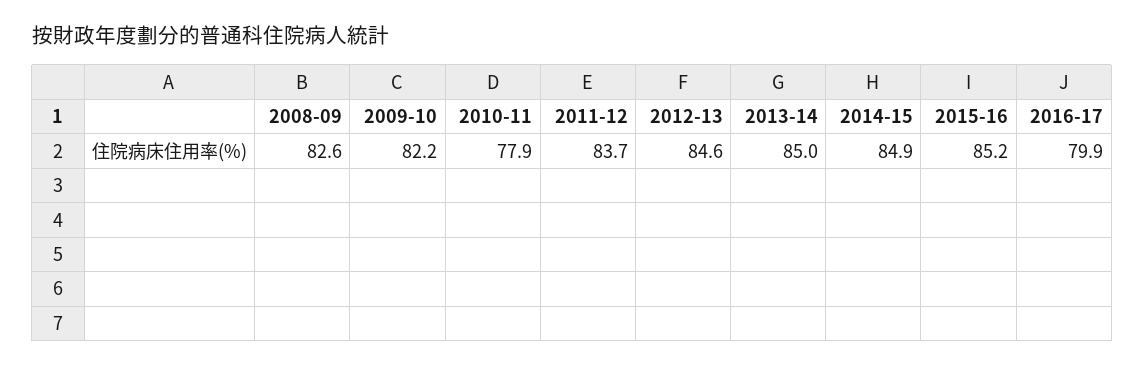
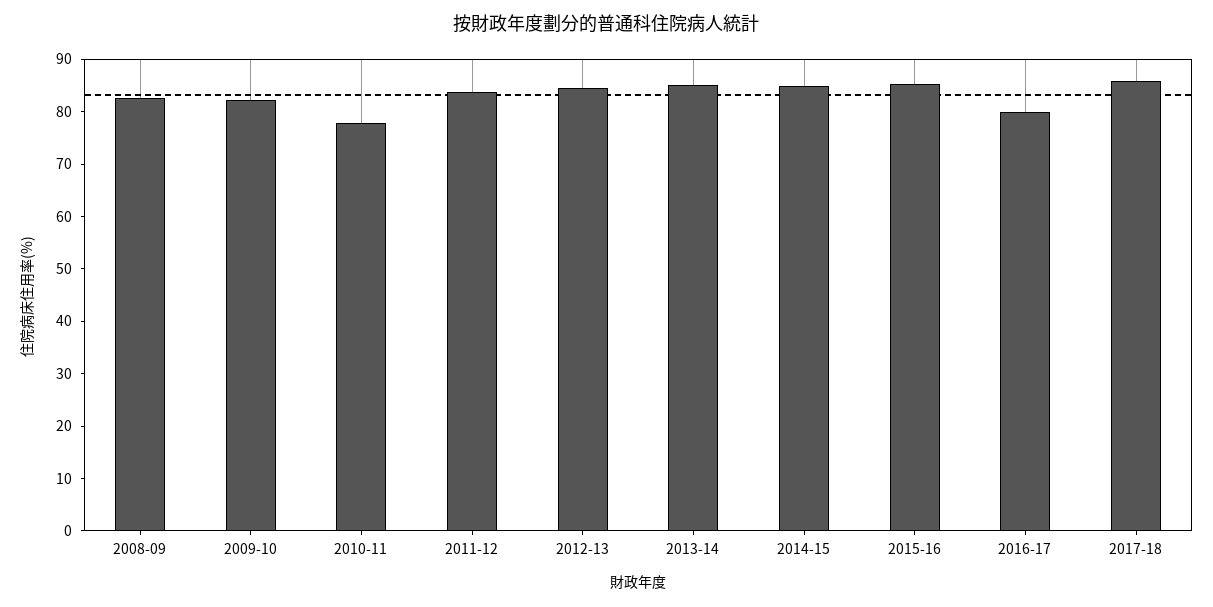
2017-18: none -> 86

